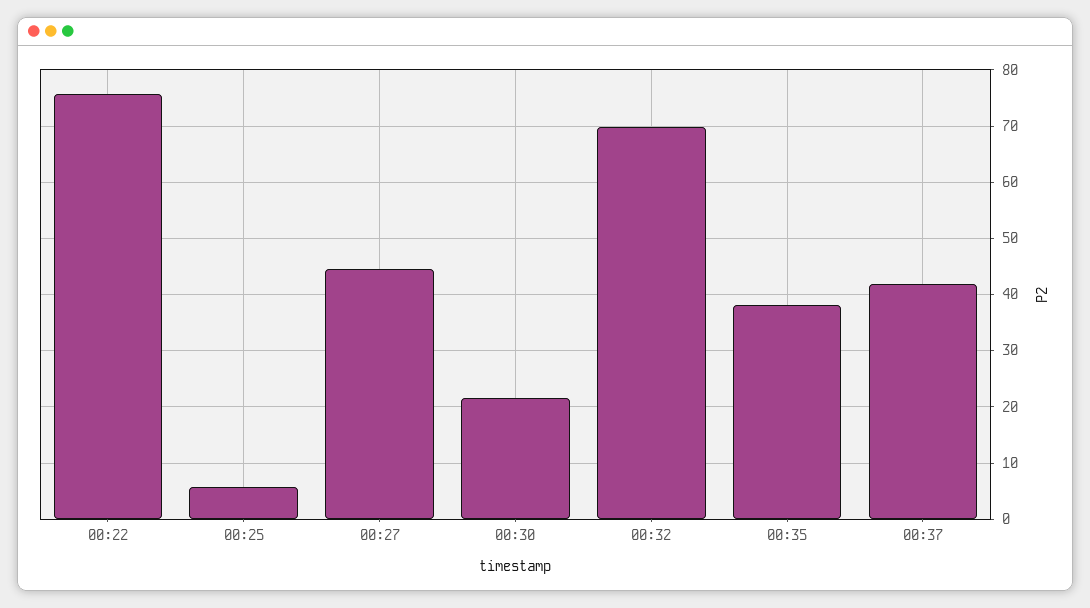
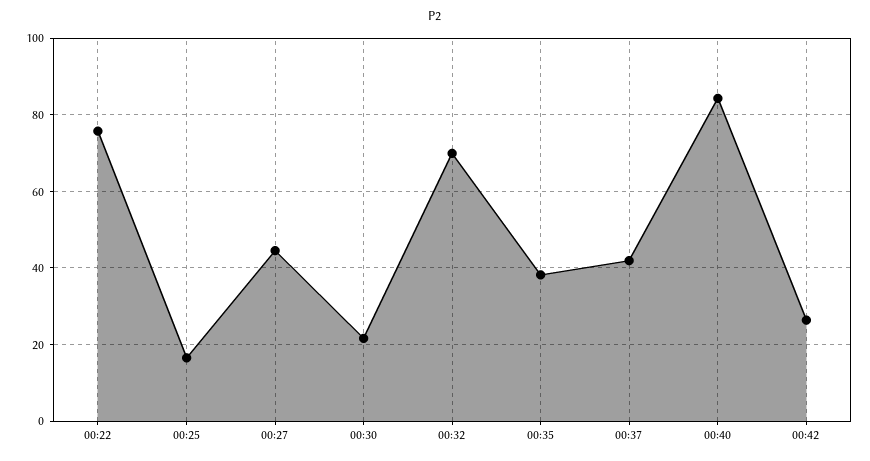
00:25: 6 -> 16
00:40: none -> 84
00:42: none -> 26

